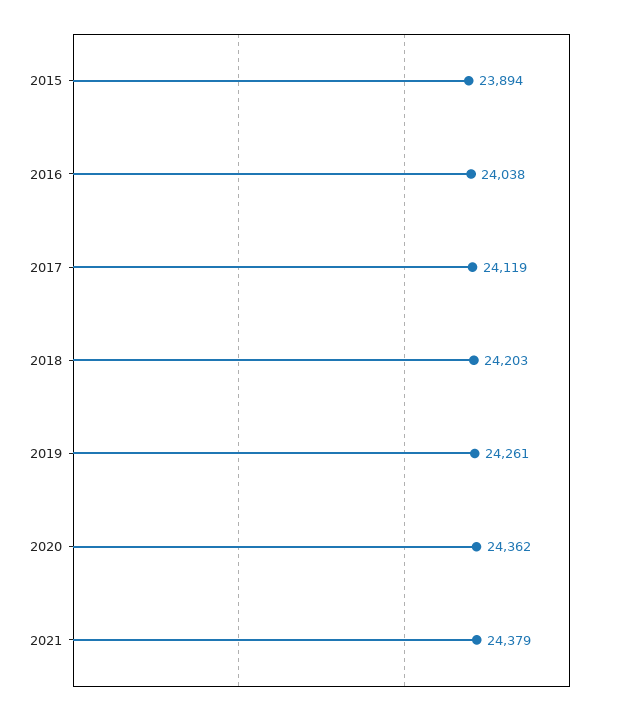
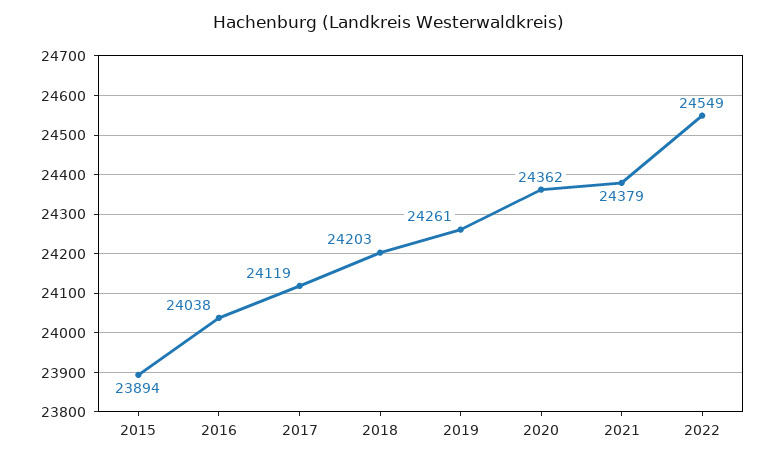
2022: none -> 24549

